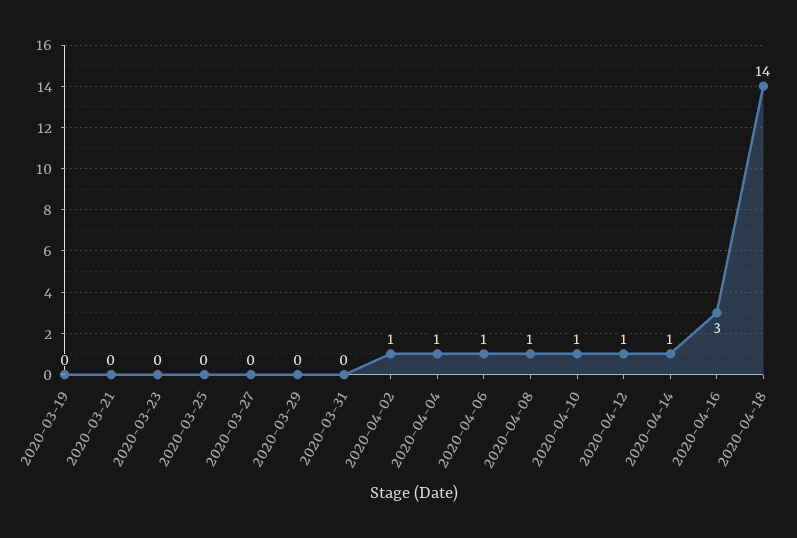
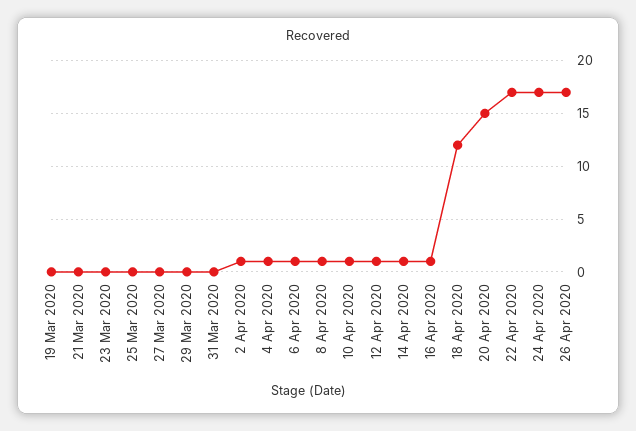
2020-04-16: 3 -> 1
2020-04-18: 14 -> 12
20 Apr 2020: none -> 15
22 Apr 2020: none -> 17
24 Apr 2020: none -> 17
26 Apr 2020: none -> 17

